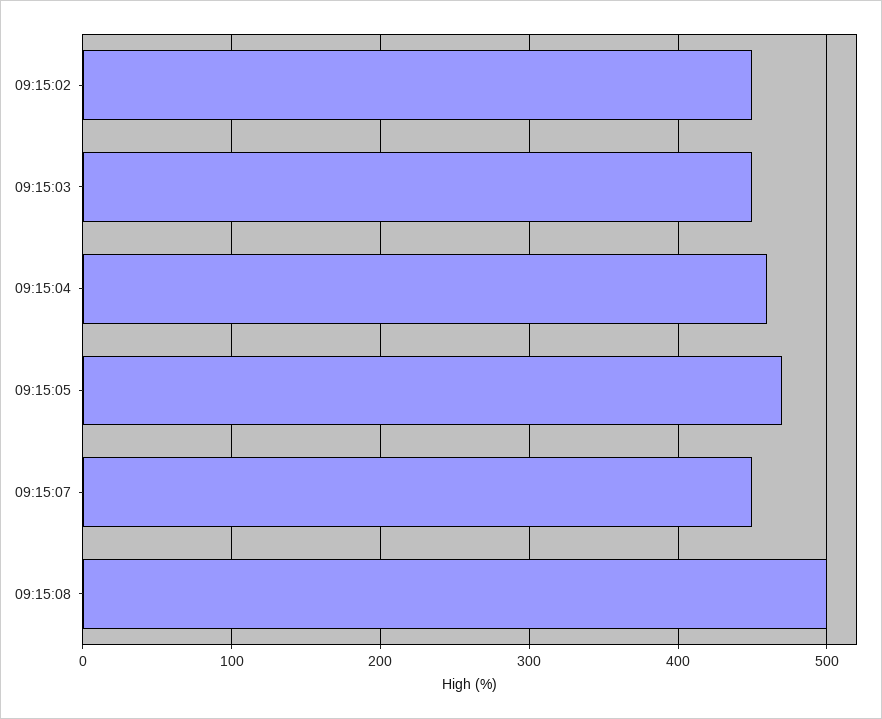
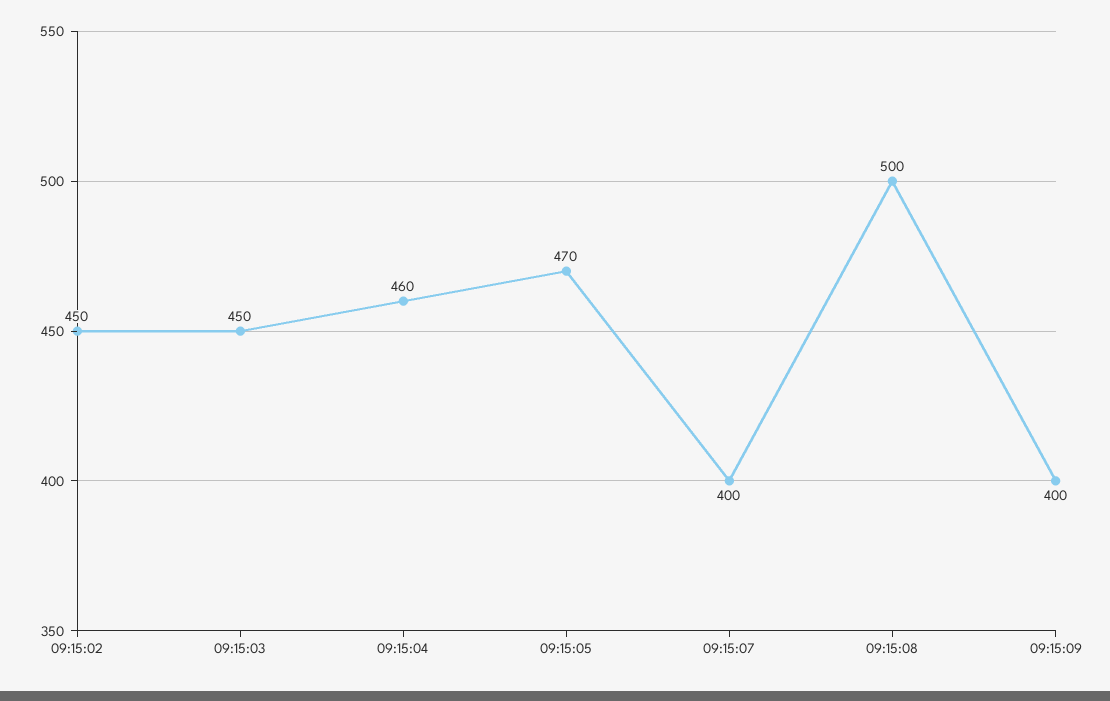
09:15:07: 450 -> 400
09:15:09: none -> 400

